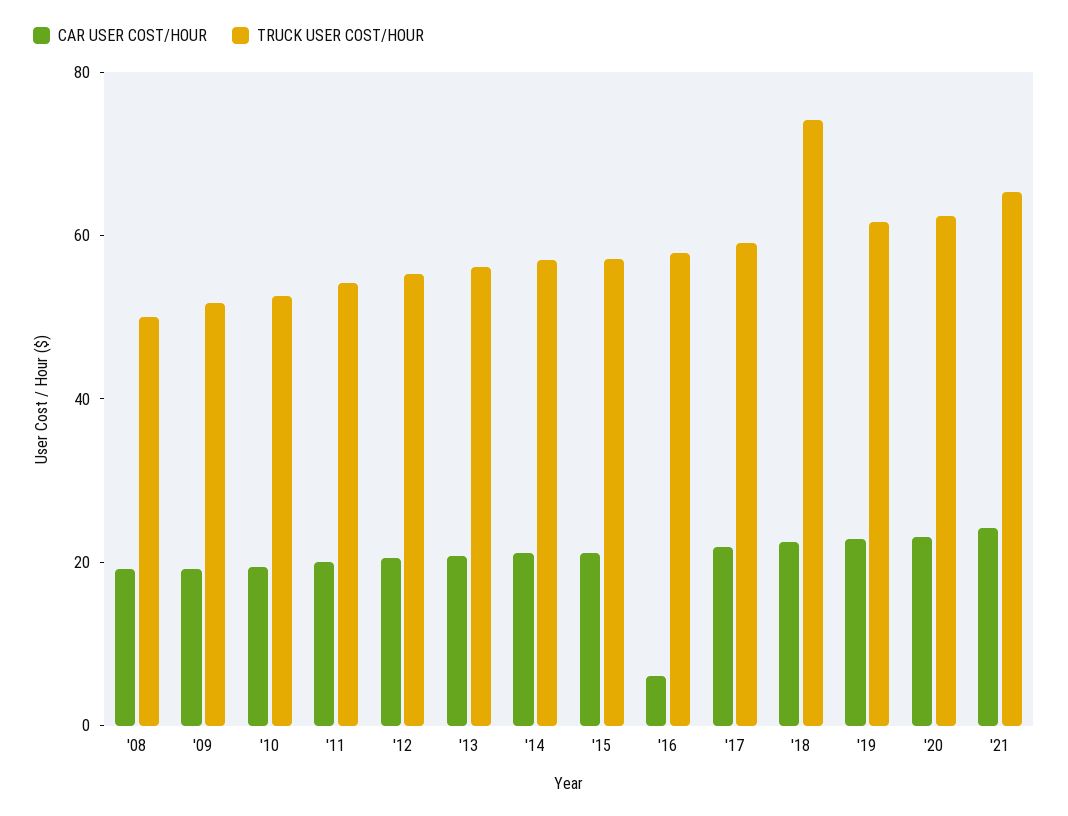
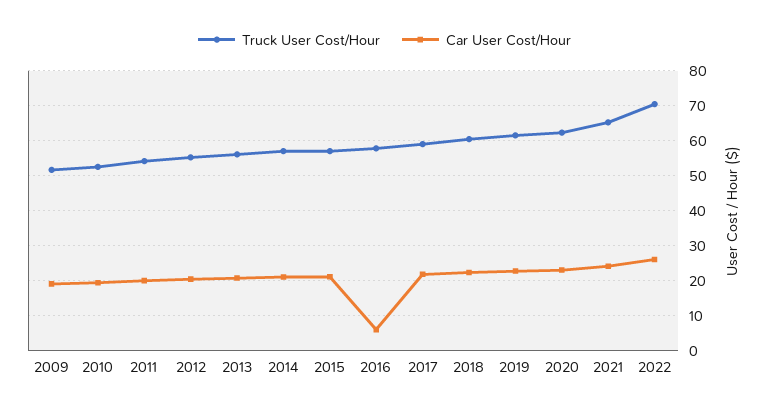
CAR USER COST/HOUR, '08: 20 -> none
TRUCK USER COST/HOUR, '08: 50 -> none
TRUCK USER COST/HOUR, '18: 75 -> 60
TRUCK USER COST/HOUR, 2022: none -> 70
CAR USER COST/HOUR, 2022: none -> 26

